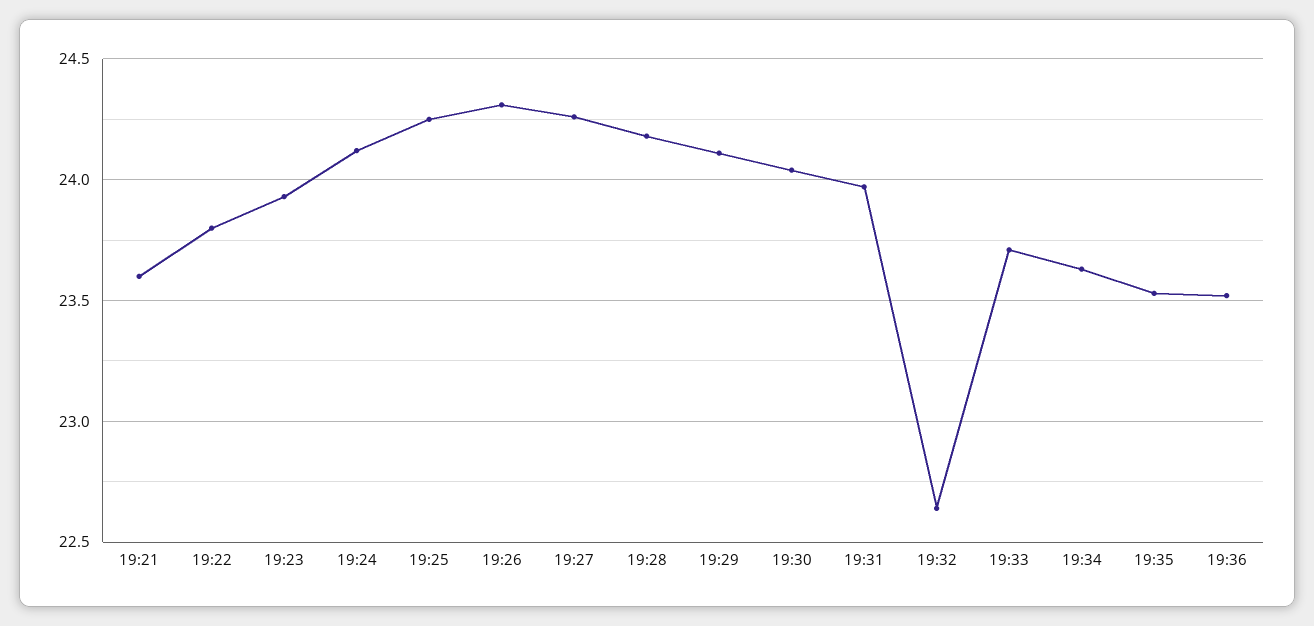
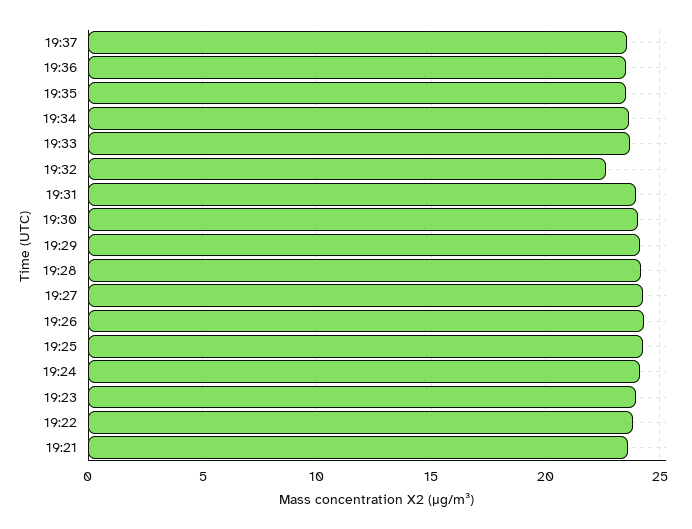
19:37: none -> 23.5

